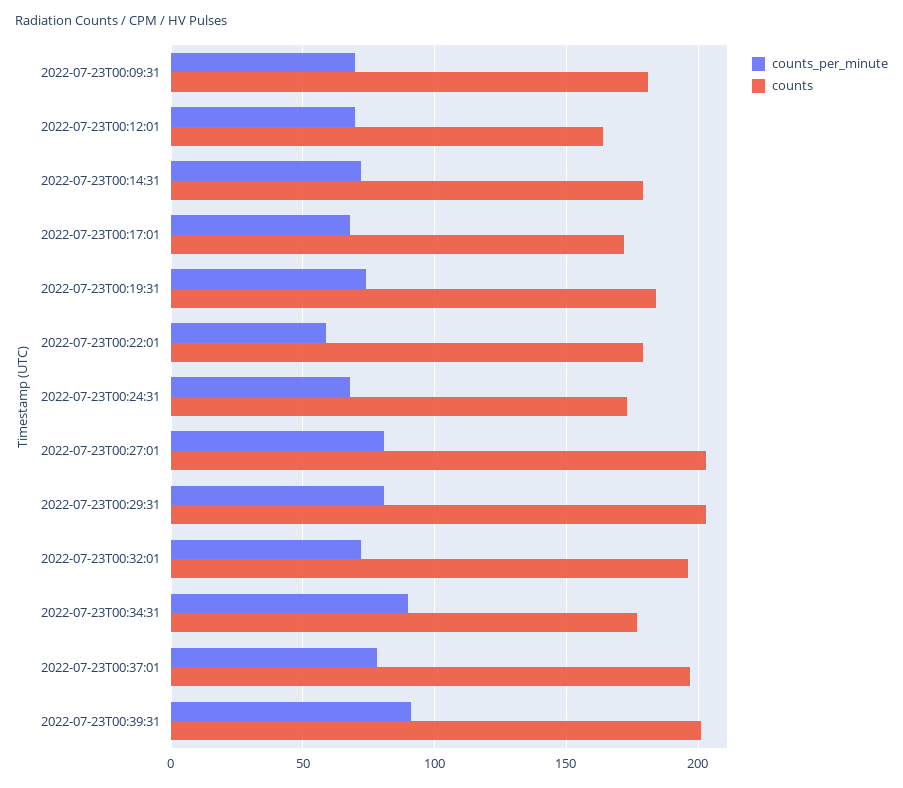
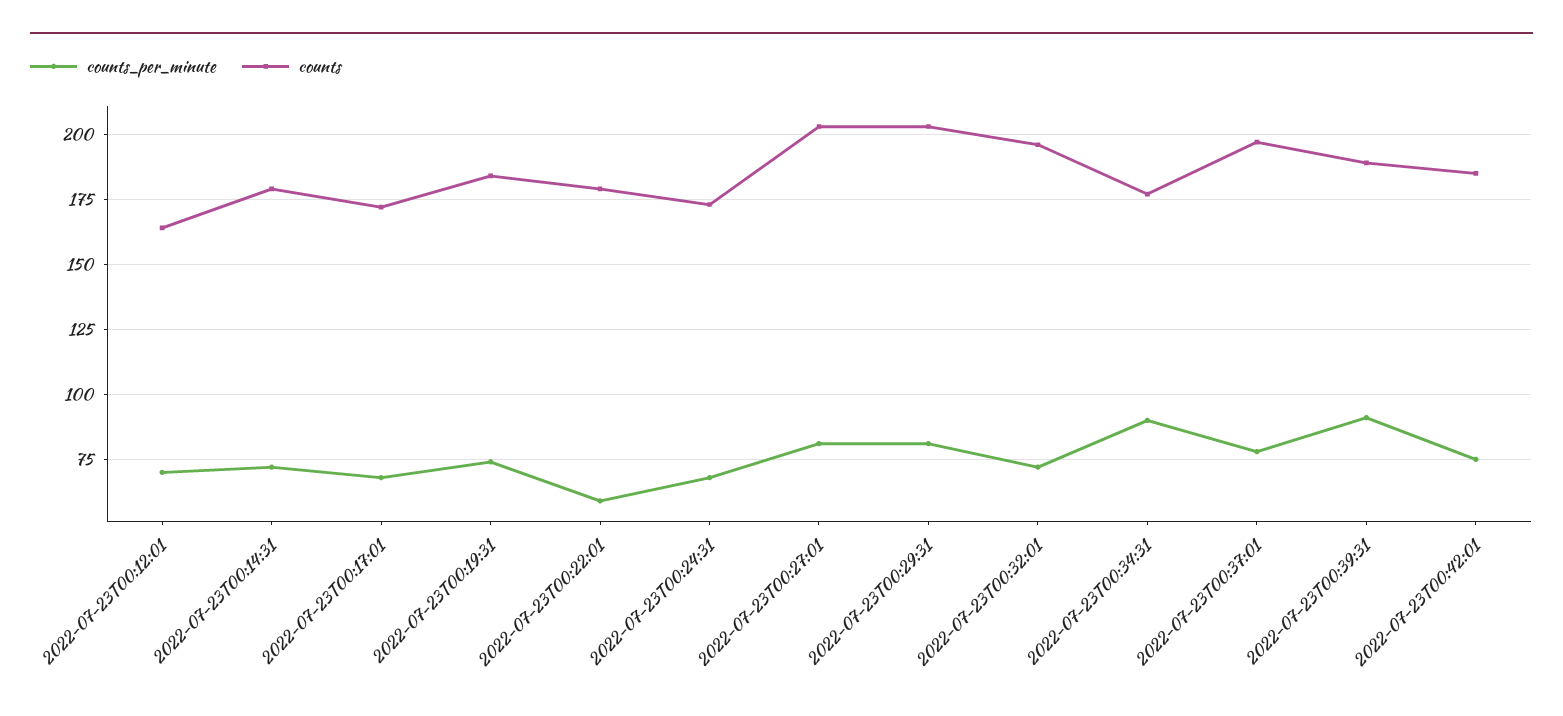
counts_per_minute, 2022-07-23T00:09:31: 70 -> none
counts, 2022-07-23T00:09:31: 180 -> none
counts, 2022-07-23T00:39:31: 200 -> 190
counts_per_minute, 2022-07-23T00:42:01: none -> 75
counts, 2022-07-23T00:42:01: none -> 185

